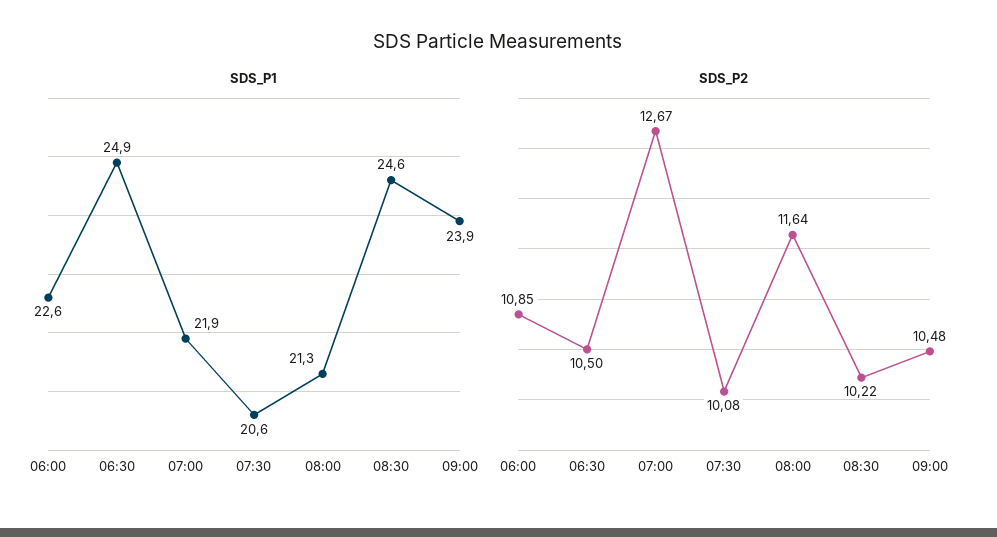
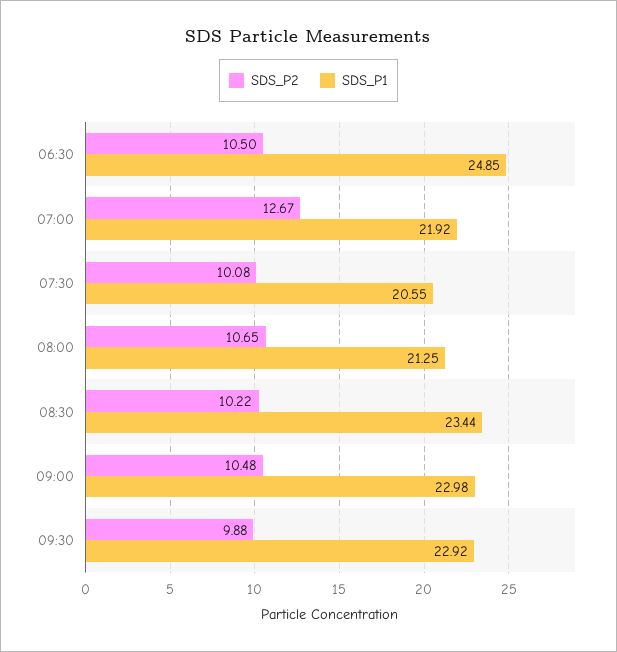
SDS_P1, 06:00: 22.6 -> none
SDS_P1, 08:30: 24.6 -> 23.44
SDS_P1, 09:00: 23.9 -> 22.98
SDS_P2, 06:00: 10.85 -> none
SDS_P2, 08:00: 11.64 -> 10.65
SDS_P2, 09:30: none -> 9.88
SDS_P1, 09:30: none -> 22.92

